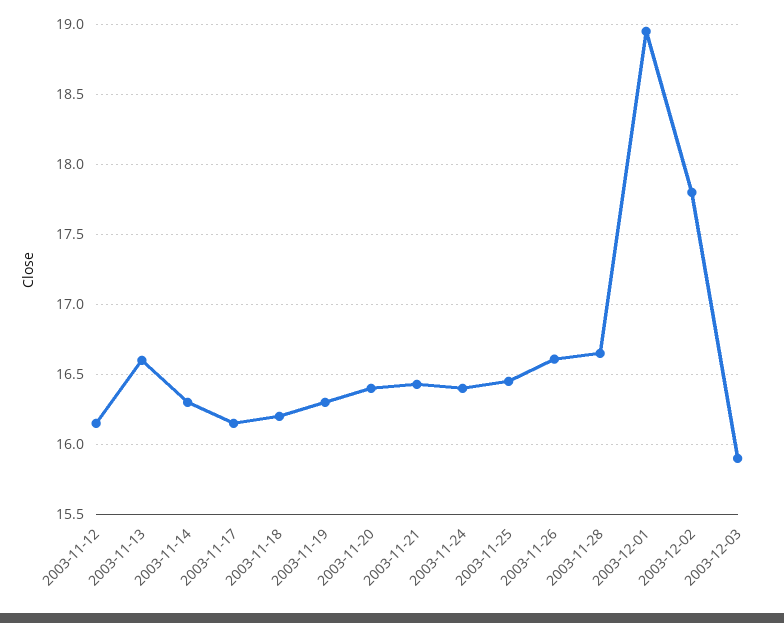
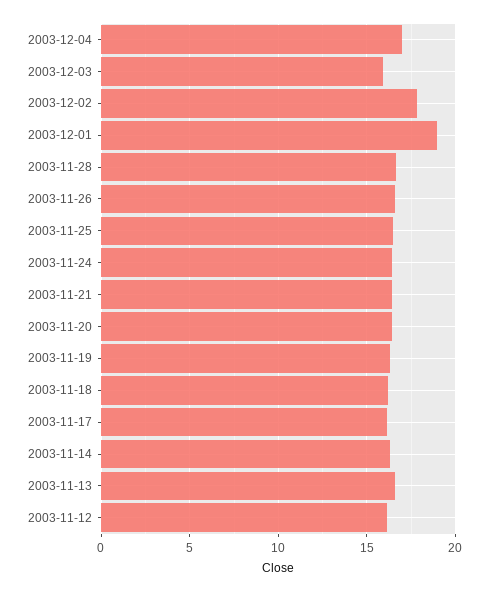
2003-12-04: none -> 17

